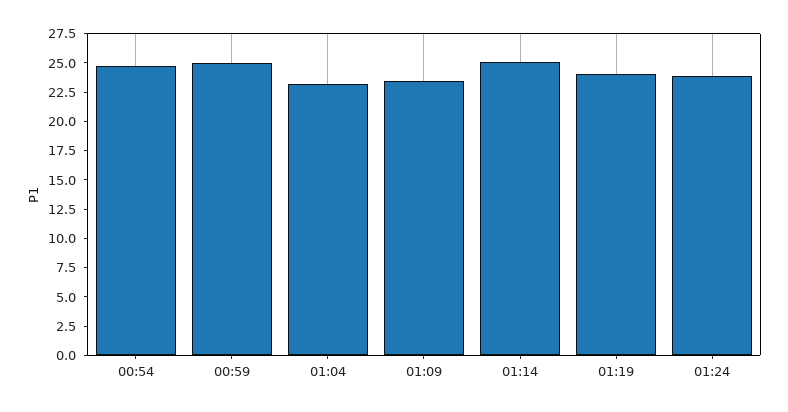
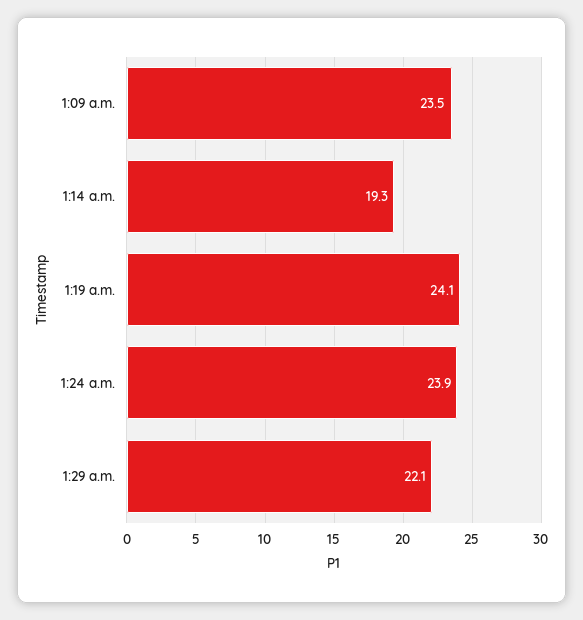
00:54: 25 -> none
00:59: 25 -> none
01:04: 22.5 -> none
01:14: 25 -> 19.3
1:29 a.m.: none -> 22.1

